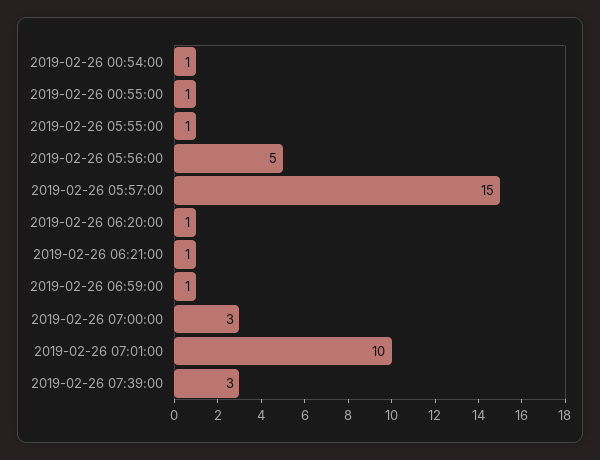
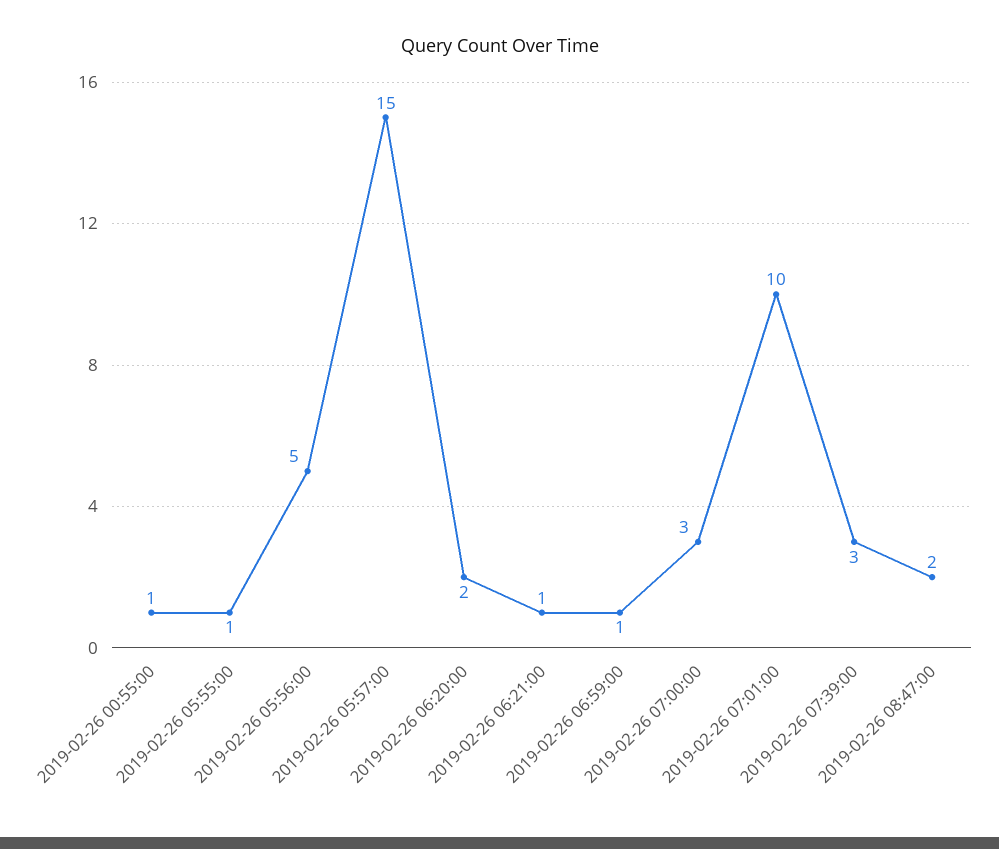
2019-02-26 00:54:00: 1 -> none
2019-02-26 06:20:00: 1 -> 2
2019-02-26 08:47:00: none -> 2

